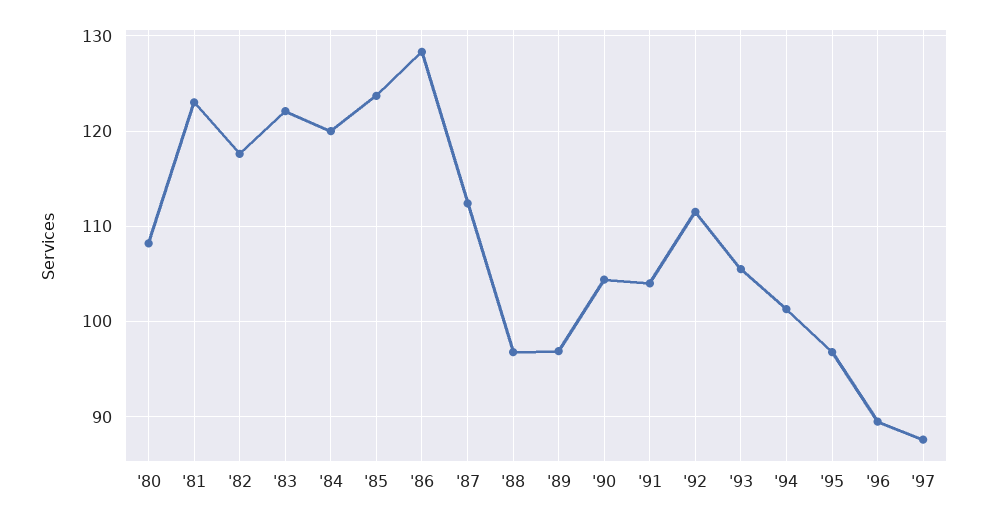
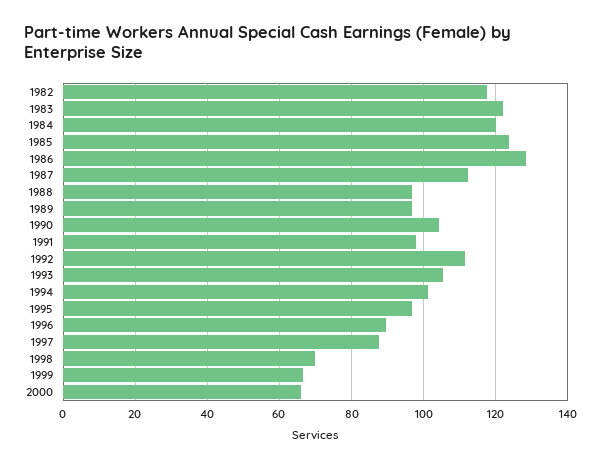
'80: 108 -> none
'81: 123 -> none
'91: 104 -> 98
1998: none -> 70
1999: none -> 66
2000: none -> 66

